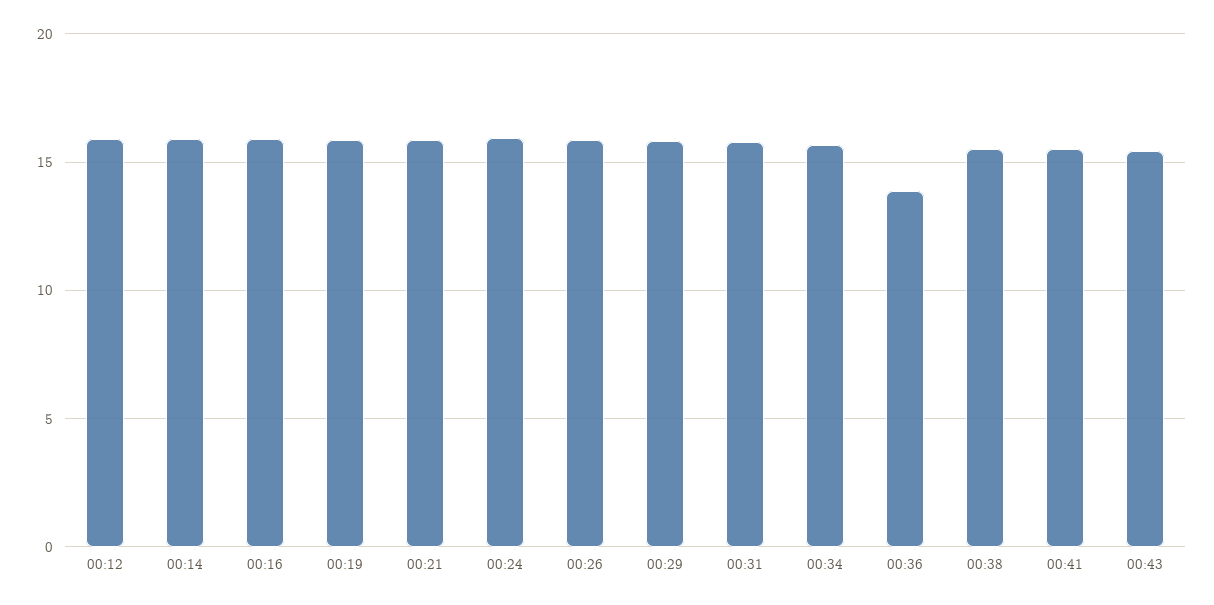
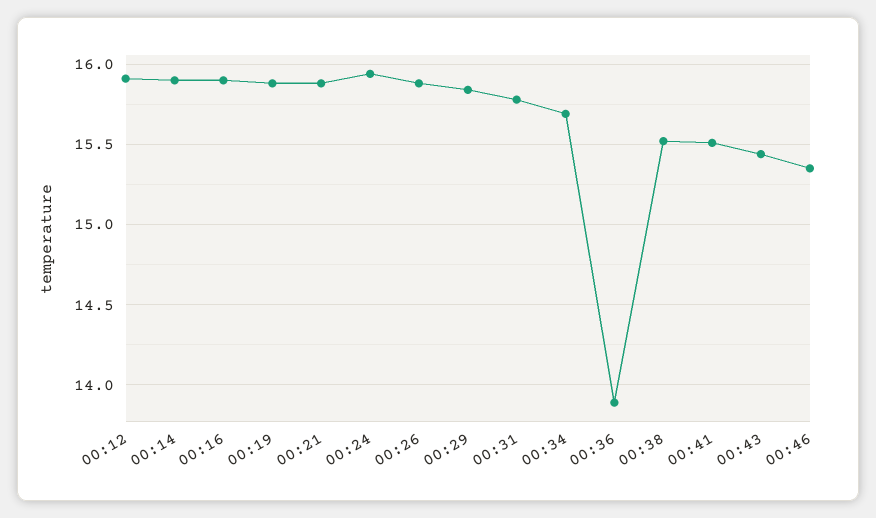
00:46: none -> 15.35

